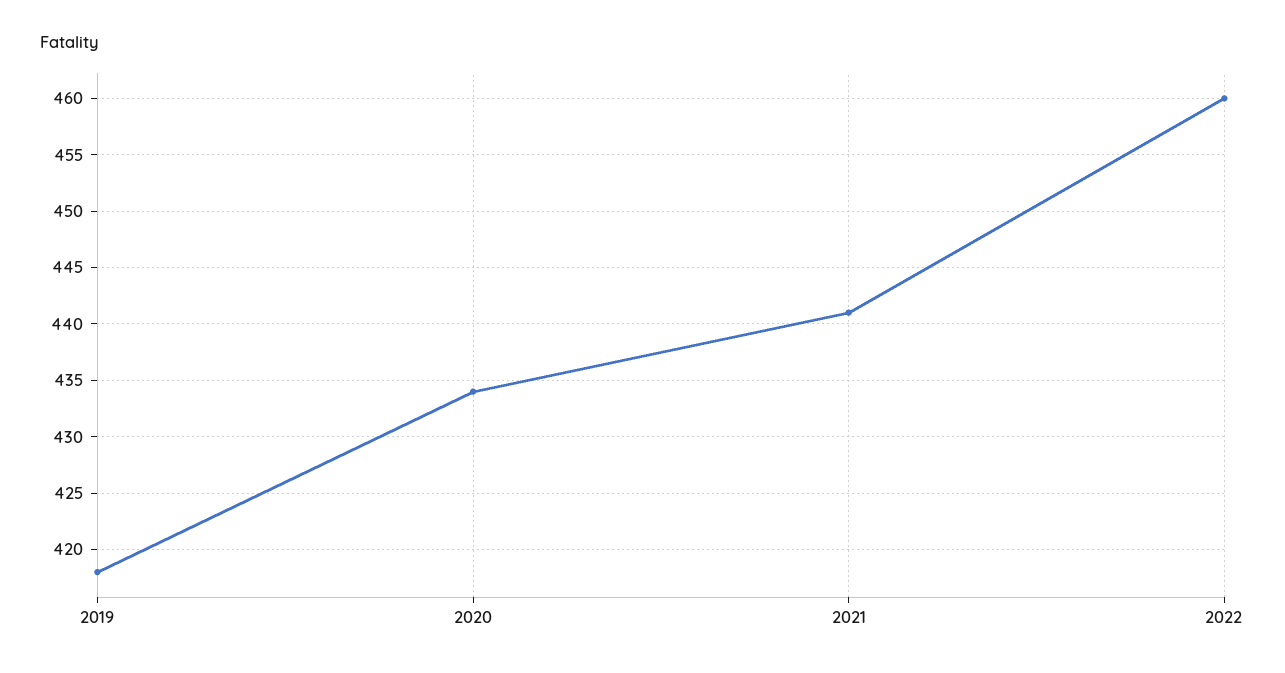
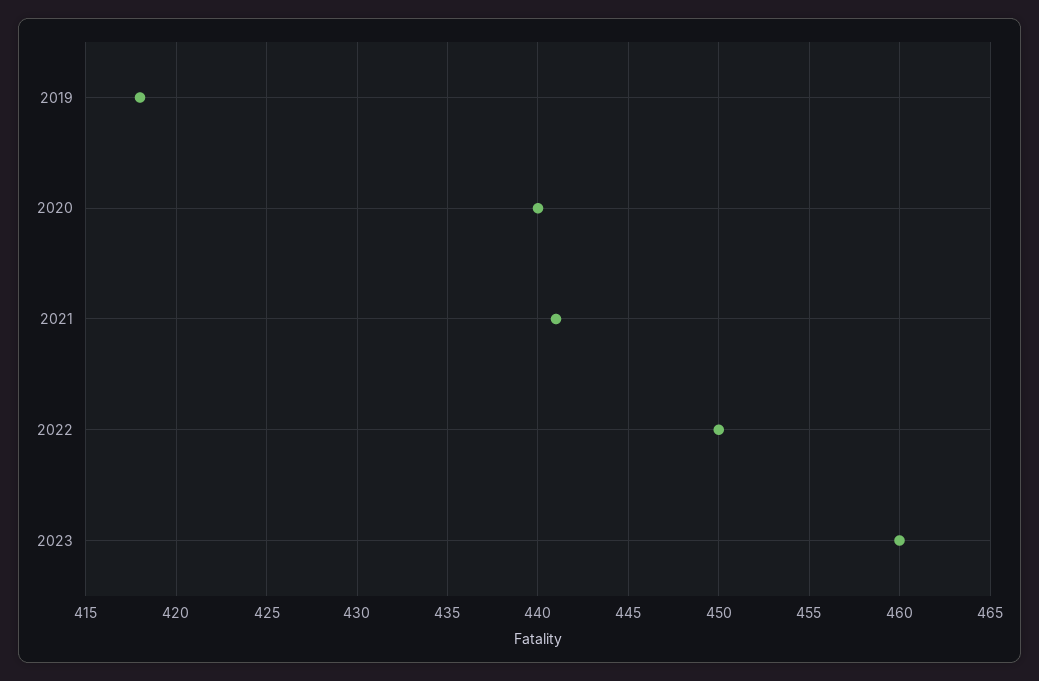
2020: 434 -> 440
2022: 460 -> 450
2023: none -> 460

